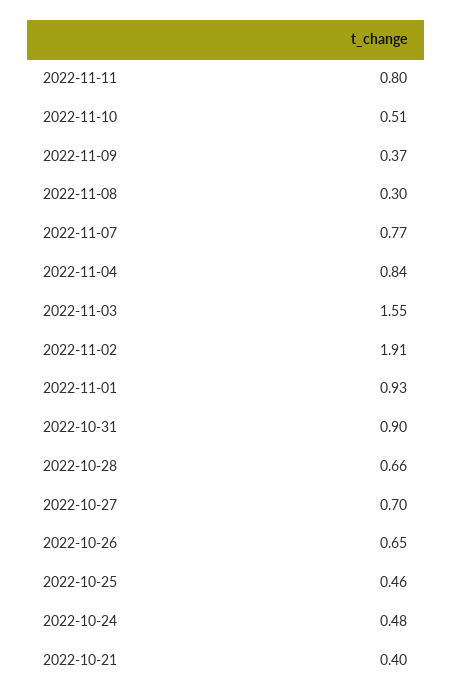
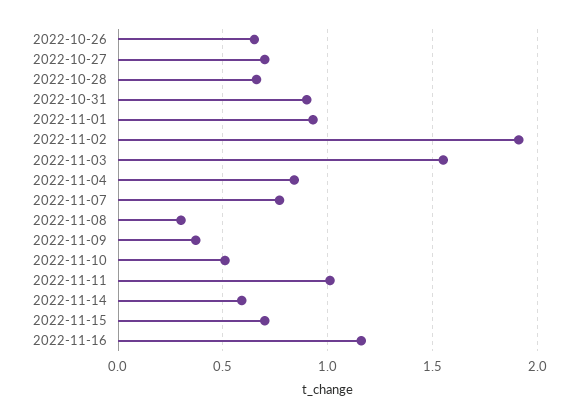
2022-11-11: 0.8 -> 1
2022-10-25: 0.46 -> none
2022-10-24: 0.48 -> none
2022-10-21: 0.4 -> none
2022-11-14: none -> 0.6
2022-11-15: none -> 0.7
2022-11-16: none -> 1.15

